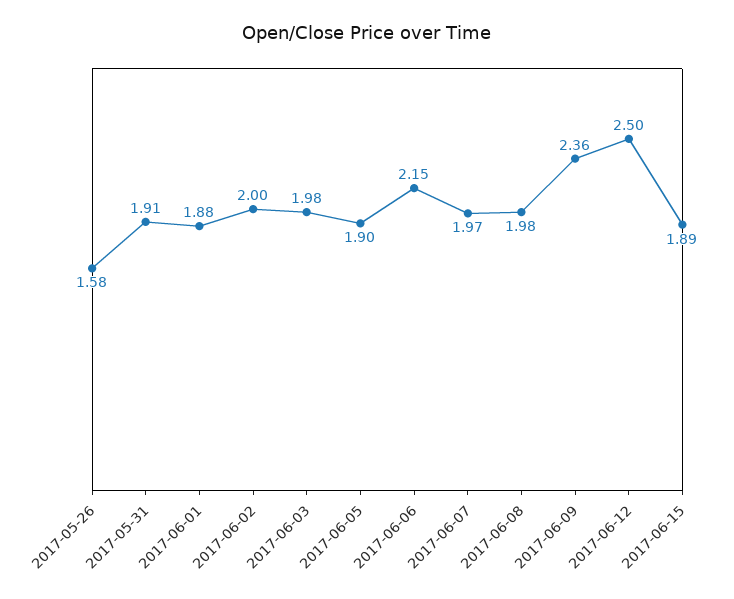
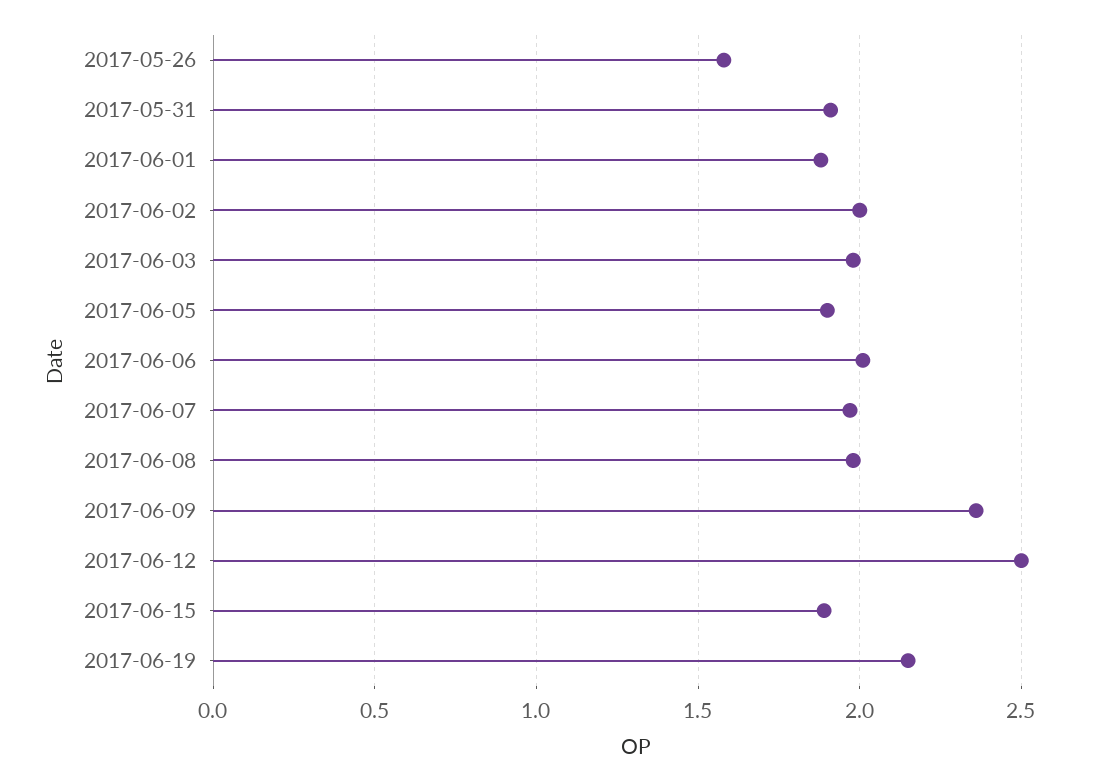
2017-06-06: 2.15 -> 2
2017-06-19: none -> 2.15

